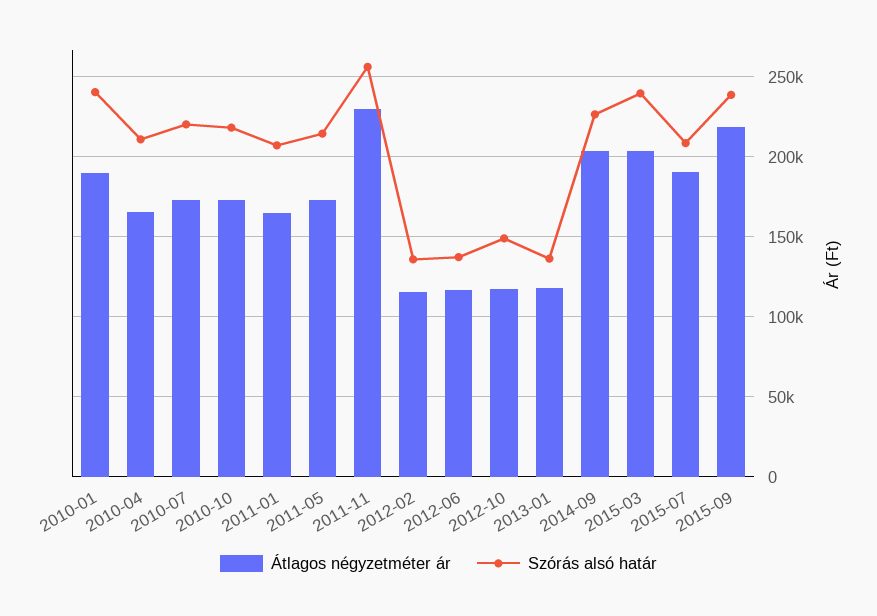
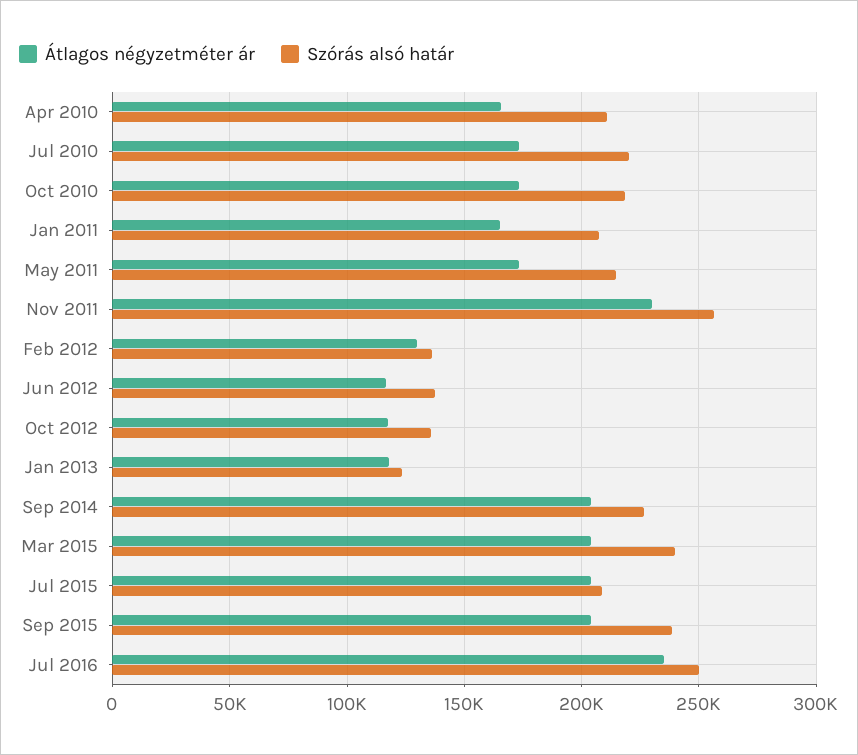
Átlagos négyzetméter ár, 2010-01: 190000 -> none
Szórás alsó határ, 2010-01: 240000 -> none
Átlagos négyzetméter ár, 2012-02: 115000 -> 130000
Szórás alsó határ, 2012-10: 150000 -> 135000
Szórás alsó határ, 2013-01: 135000 -> 125000
Átlagos négyzetméter ár, 2015-07: 190000 -> 205000
Átlagos négyzetméter ár, 2015-09: 220000 -> 205000
Átlagos négyzetméter ár, Jul 2016: none -> 235000
Szórás alsó határ, Jul 2016: none -> 250000

